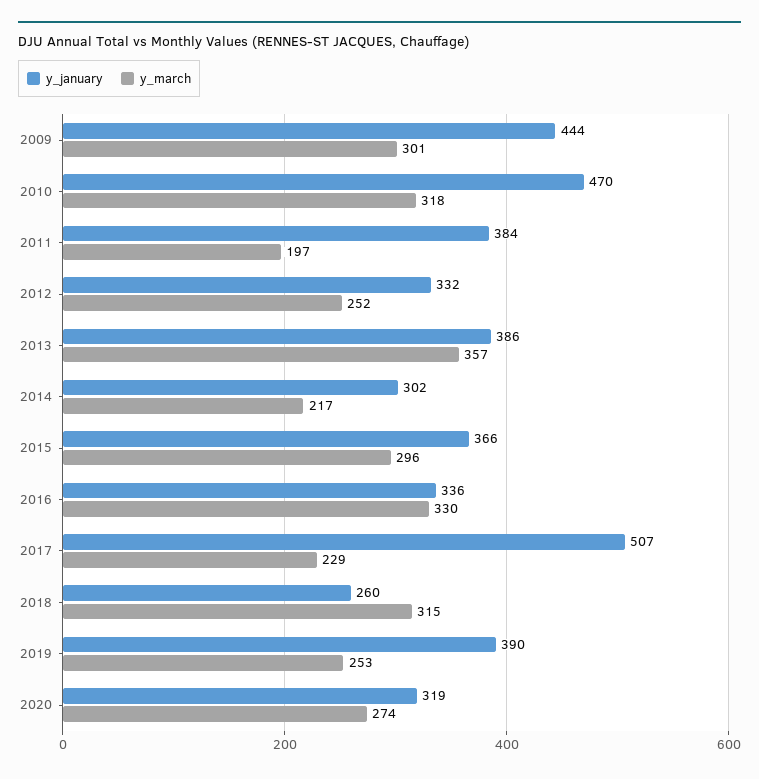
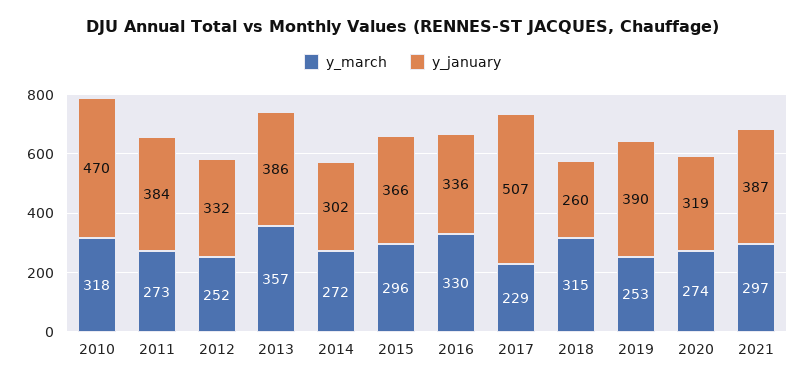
y_january, 2009: 444 -> none
y_march, 2009: 301 -> none
y_march, 2011: 197 -> 273
y_march, 2014: 217 -> 272
y_march, 2021: none -> 297
y_january, 2021: none -> 387

